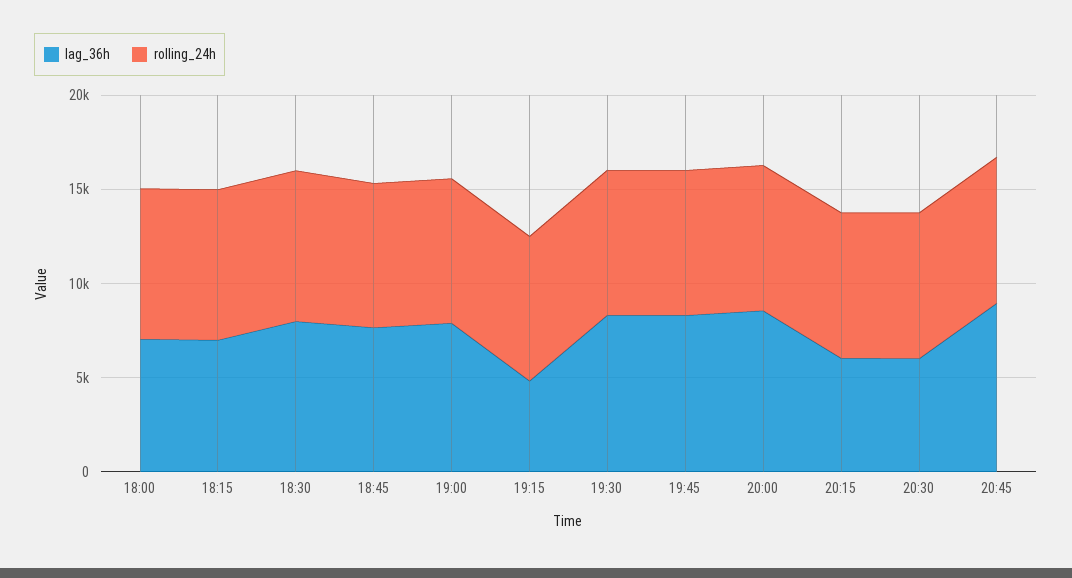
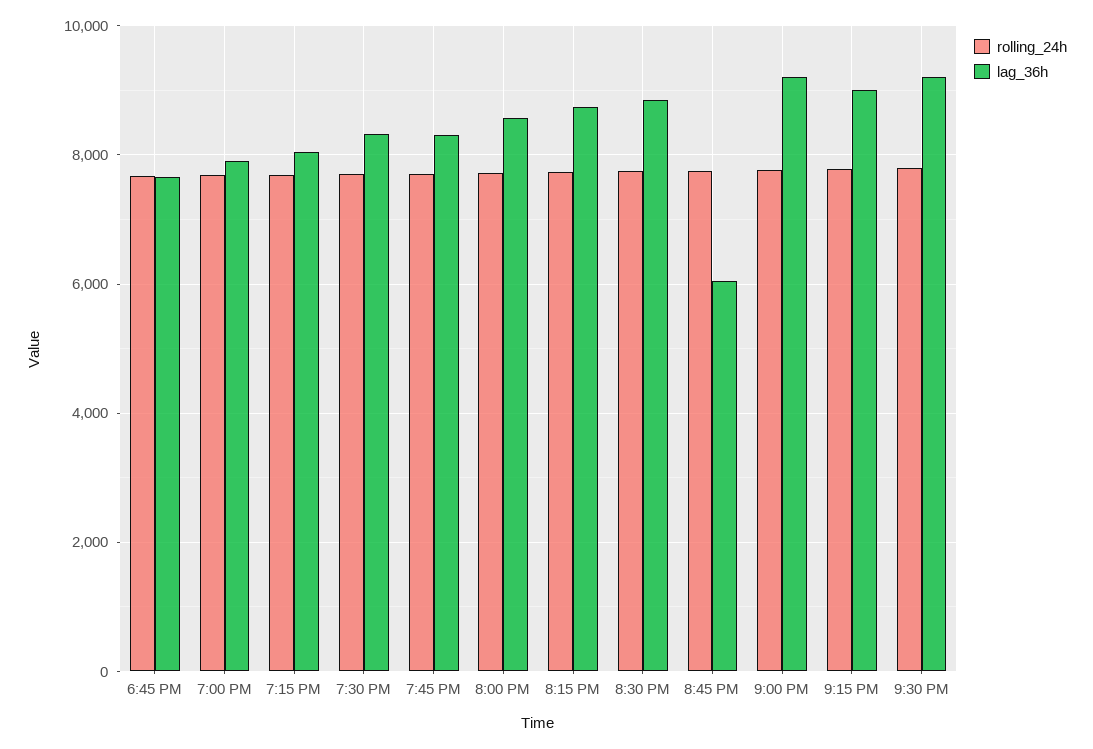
lag_36h, 18:00: 7000 -> none
rolling_24h, 18:00: 8000 -> none
lag_36h, 18:15: 7000 -> none
rolling_24h, 18:15: 8000 -> none
lag_36h, 18:30: 8000 -> none
rolling_24h, 18:30: 8000 -> none
lag_36h, 19:15: 5000 -> 8000
lag_36h, 20:15: 6000 -> 8800
lag_36h, 20:30: 6000 -> 8800
lag_36h, 20:45: 9000 -> 6000
rolling_24h, 9:00 PM: none -> 7800
lag_36h, 9:00 PM: none -> 9200
rolling_24h, 9:15 PM: none -> 7800
lag_36h, 9:15 PM: none -> 9000
rolling_24h, 9:30 PM: none -> 7800
lag_36h, 9:30 PM: none -> 9200

